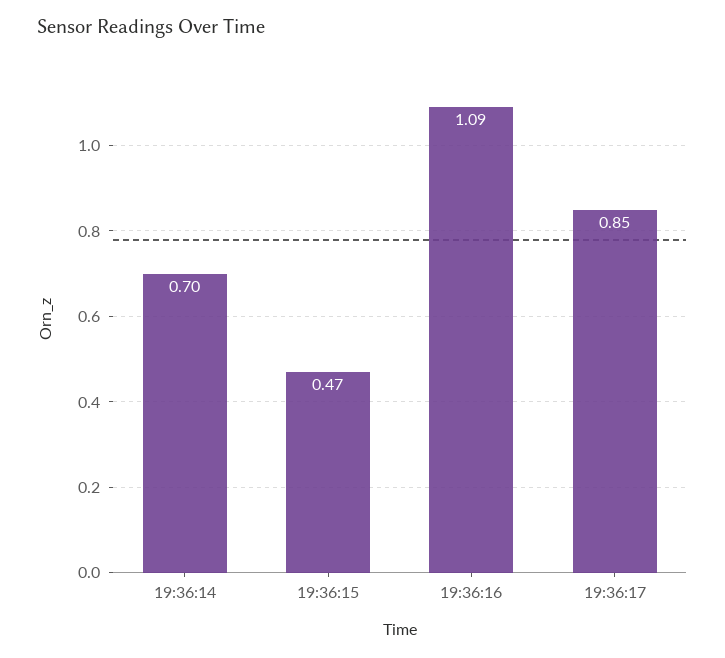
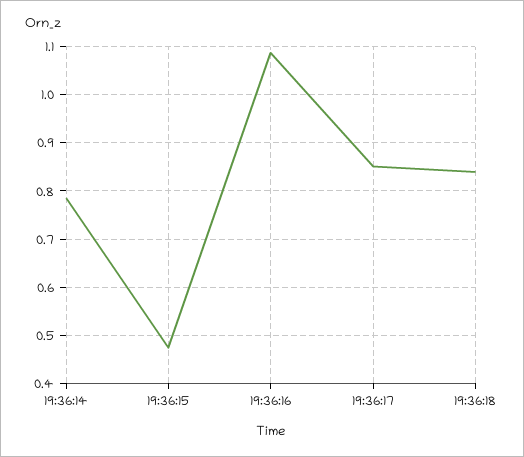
19:36:14: 0.7 -> 0.78
19:36:18: none -> 0.84

